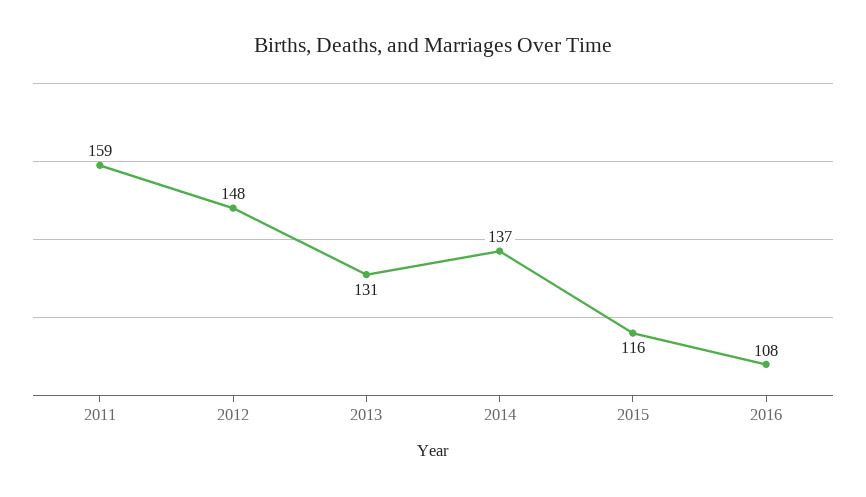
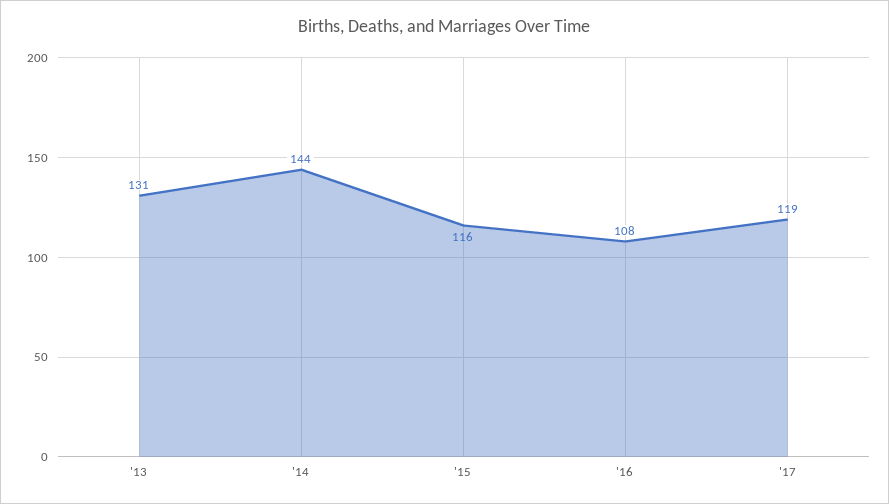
2011: 159 -> none
2012: 148 -> none
2014: 137 -> 144
'17: none -> 119

